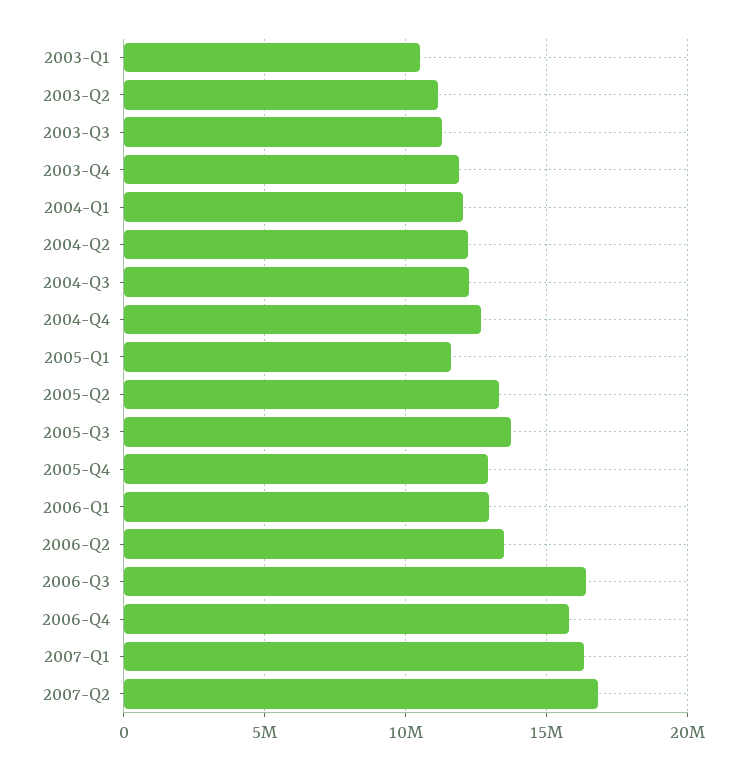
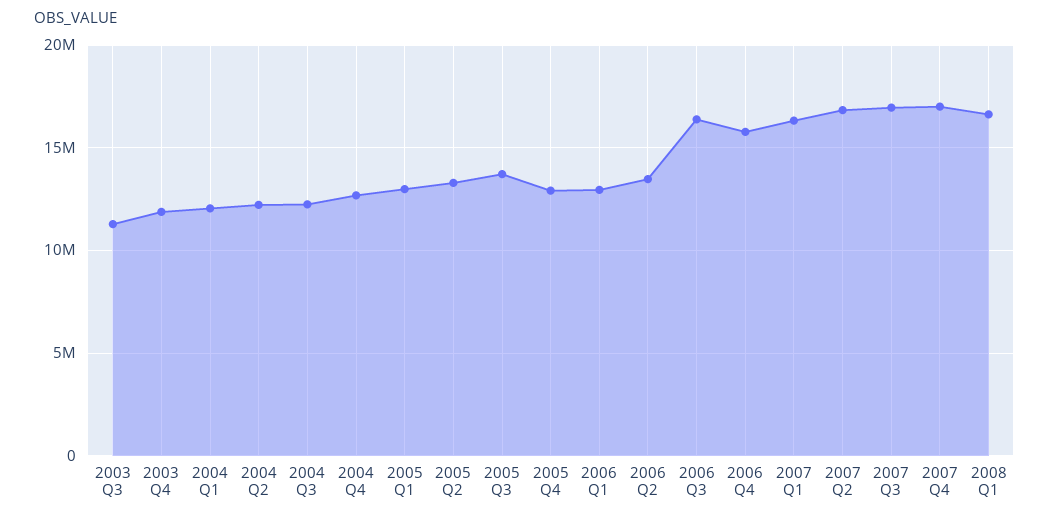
2003-Q1: 10500000 -> none
2003-Q2: 11000000 -> none
2005-Q1: 11500000 -> 13000000
2007 Q3: none -> 17000000
2007 Q4: none -> 17000000
2008 Q1: none -> 16500000

